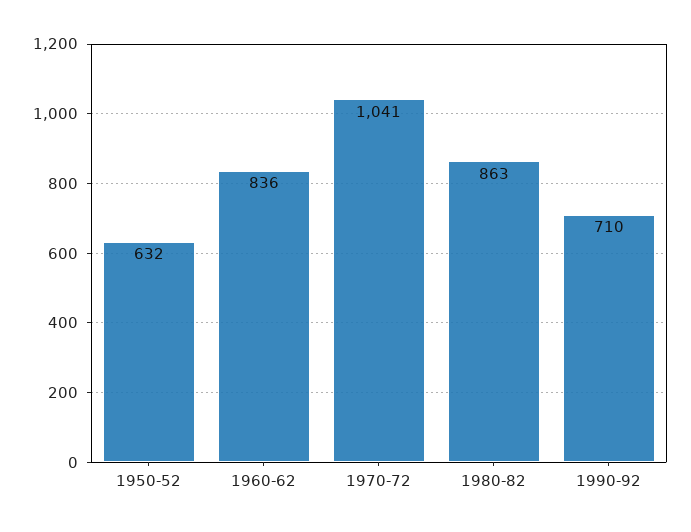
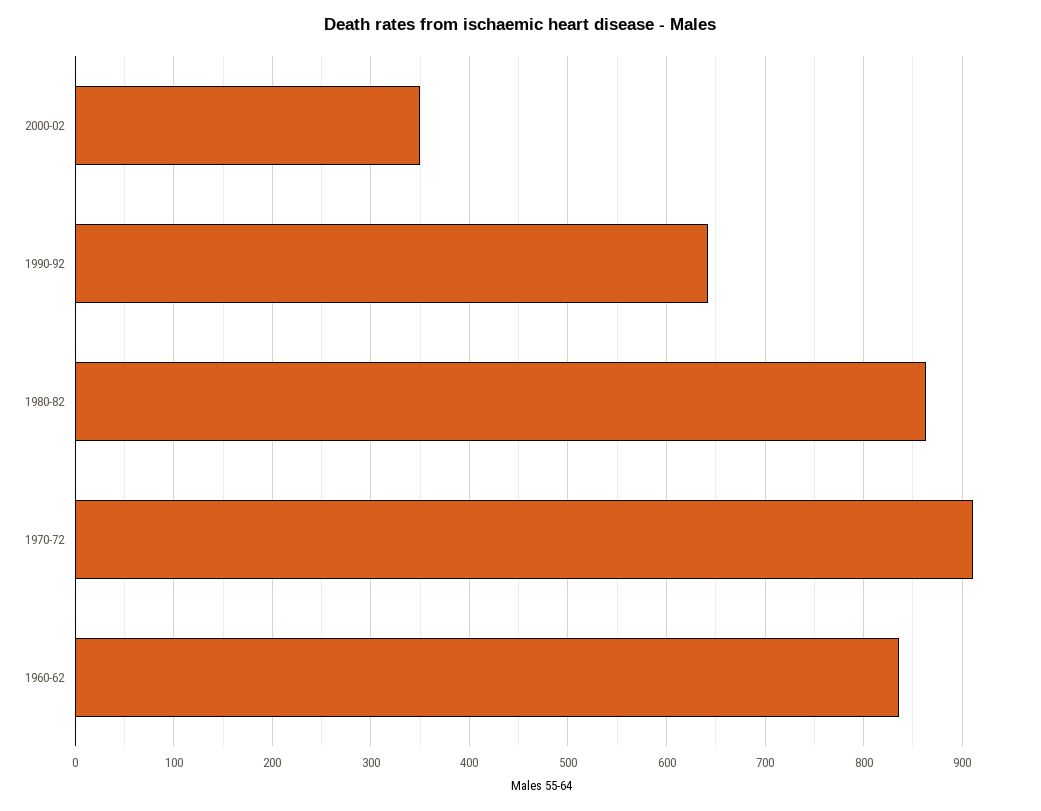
1950-52: 632 -> none
1970-72: 1041 -> 910
1990-92: 710 -> 640
2000-02: none -> 350

